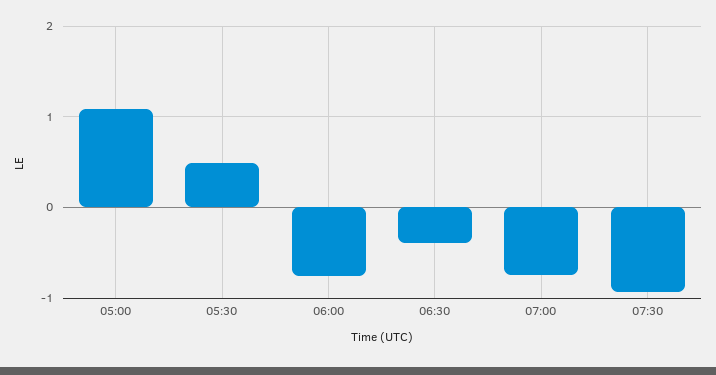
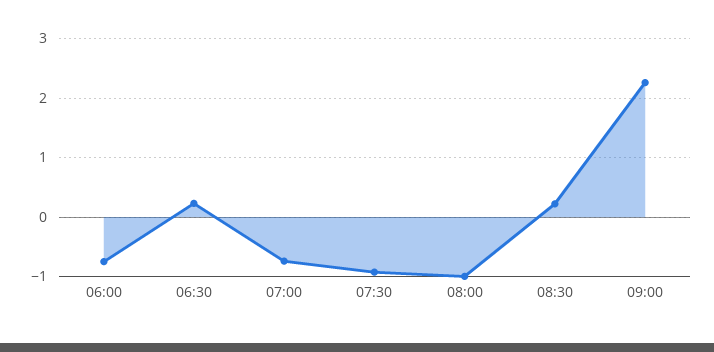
05:00: 1.1 -> none
05:30: 0.5 -> none
06:30: -0.4 -> 0.2
08:00: none -> -1
08:30: none -> 0.2
09:00: none -> 2.2

